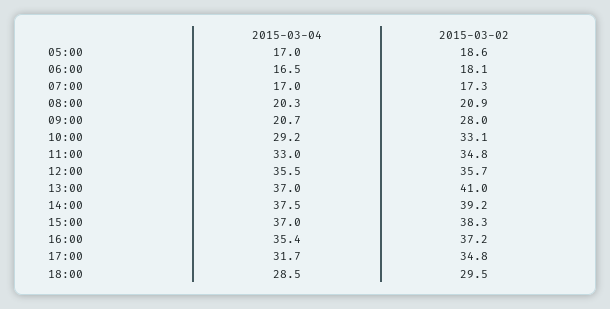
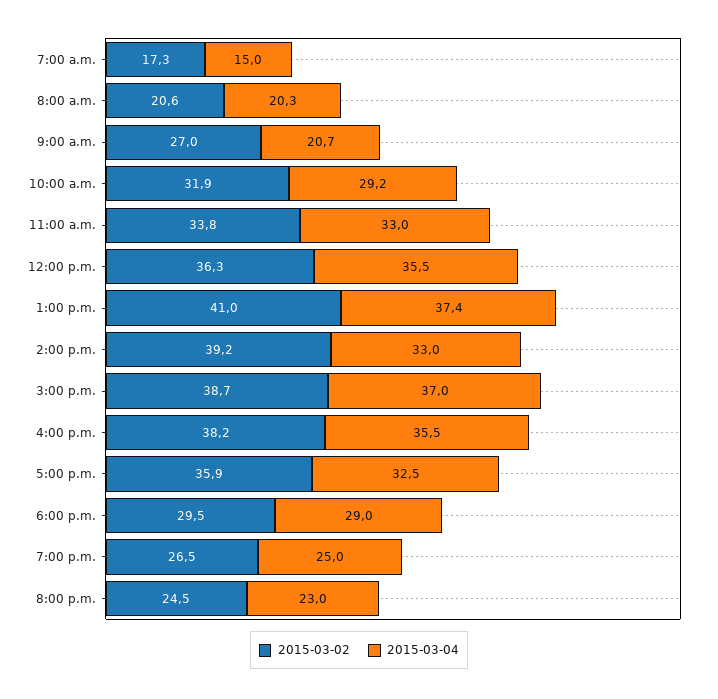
2015-03-04, 05:00: 17 -> none
2015-03-02, 05:00: 18.6 -> none
2015-03-04, 06:00: 16.5 -> none
2015-03-02, 06:00: 18.1 -> none
2015-03-04, 07:00: 17 -> 15
2015-03-02, 08:00: 20.9 -> 20.6
2015-03-02, 09:00: 28 -> 27
2015-03-02, 10:00: 33.1 -> 31.9
2015-03-02, 11:00: 34.8 -> 33.8
2015-03-02, 12:00: 35.7 -> 36.3
2015-03-04, 13:00: 37 -> 37.4
2015-03-04, 14:00: 37.5 -> 33
2015-03-02, 15:00: 38.3 -> 38.7
2015-03-04, 16:00: 35.4 -> 35.5
2015-03-02, 16:00: 37.2 -> 38.2
2015-03-04, 17:00: 31.7 -> 32.5
2015-03-02, 17:00: 34.8 -> 35.9
2015-03-04, 18:00: 28.5 -> 29
2015-03-02, 7:00 p.m.: none -> 26.5
2015-03-04, 7:00 p.m.: none -> 25
2015-03-02, 8:00 p.m.: none -> 24.5
2015-03-04, 8:00 p.m.: none -> 23

